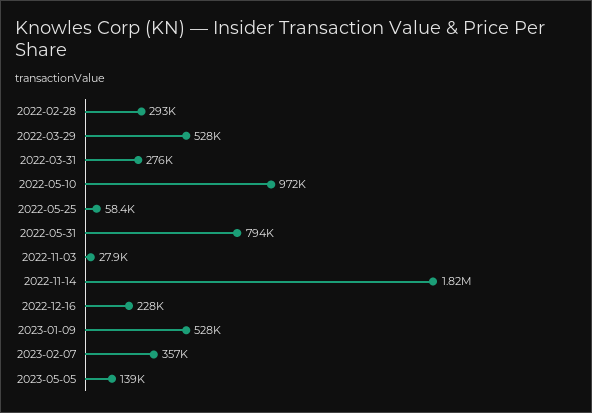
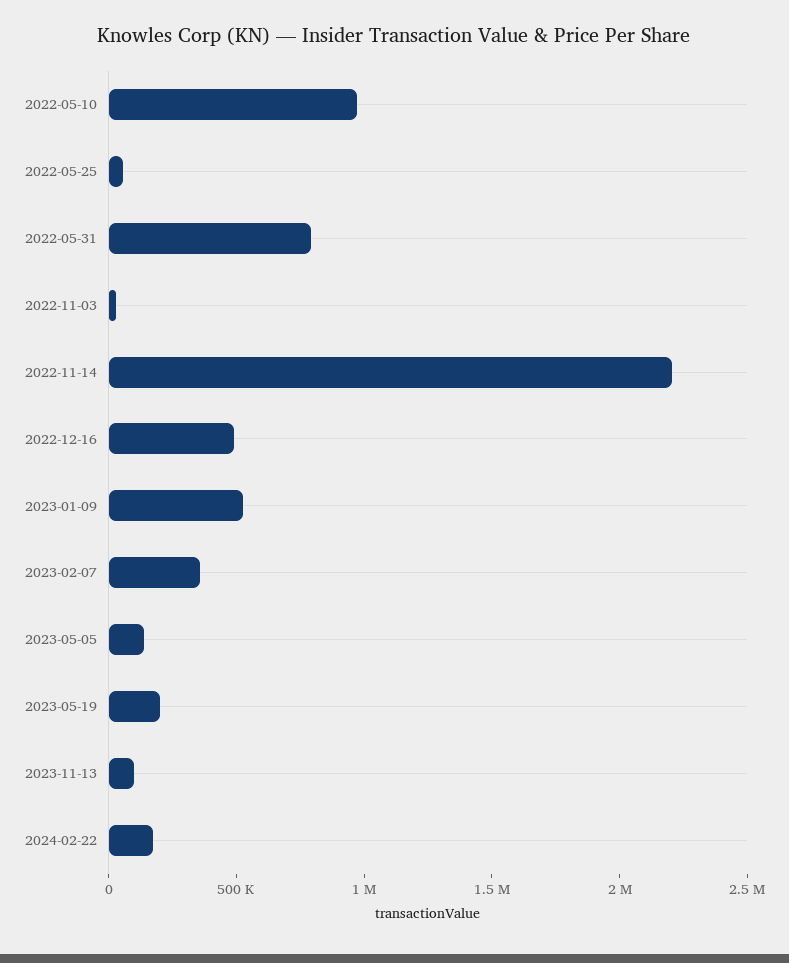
2022-02-28: 293000 -> none
2022-03-29: 528000 -> none
2022-03-31: 276000 -> none
2022-11-14: 1820000 -> 2200000
2022-12-16: 228000 -> 500000
2023-05-19: none -> 200000
2023-11-13: none -> 100000
2024-02-22: none -> 200000

